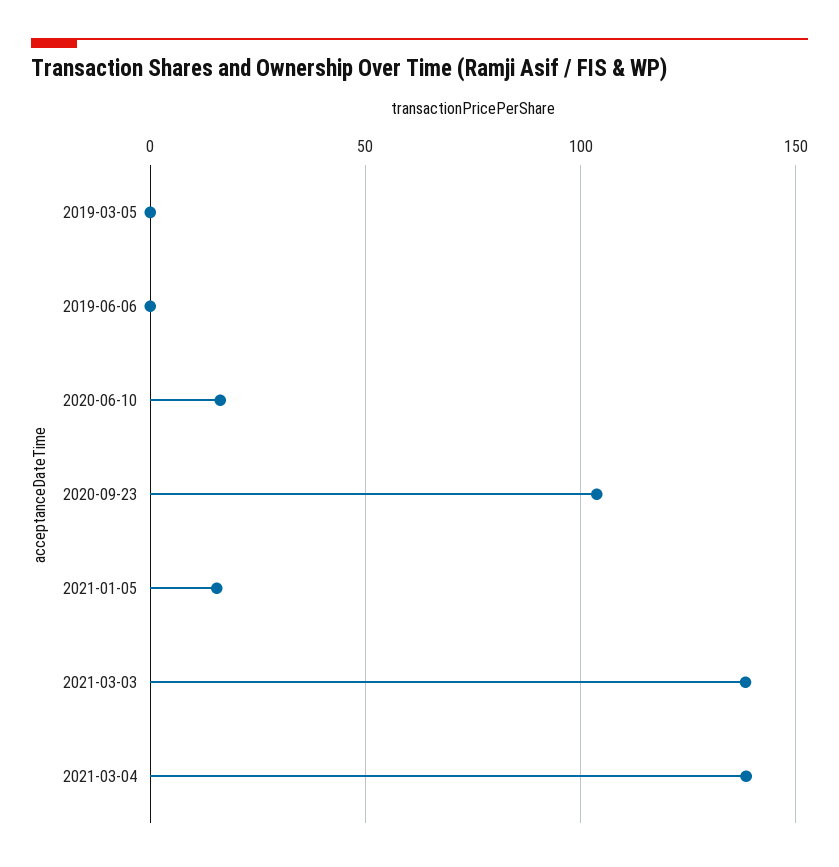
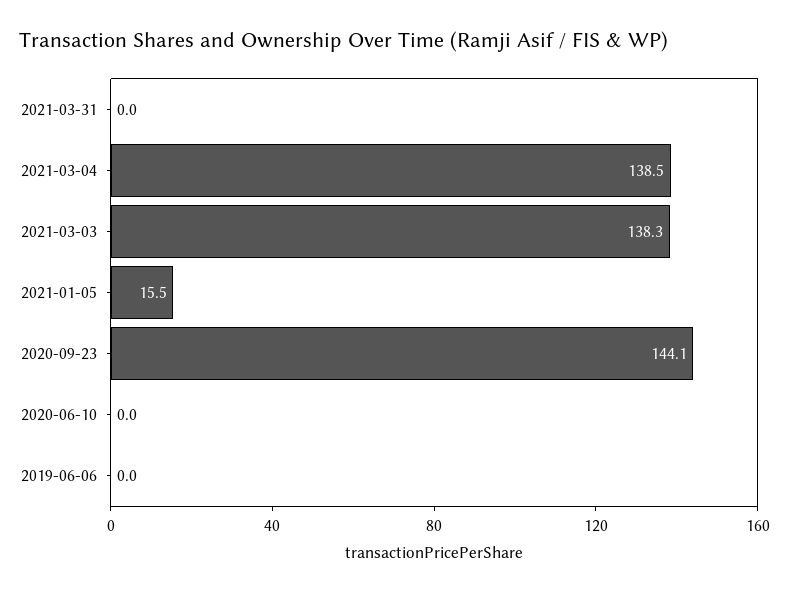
2019-03-05: 0 -> none
2020-06-10: 15 -> 0
2020-09-23: 105 -> 144.1
2021-03-31: none -> 0

